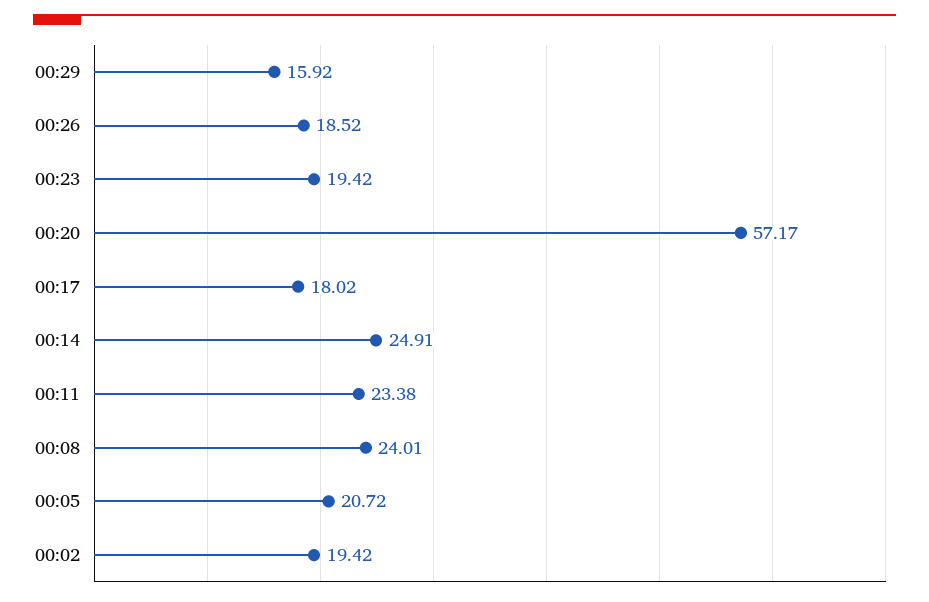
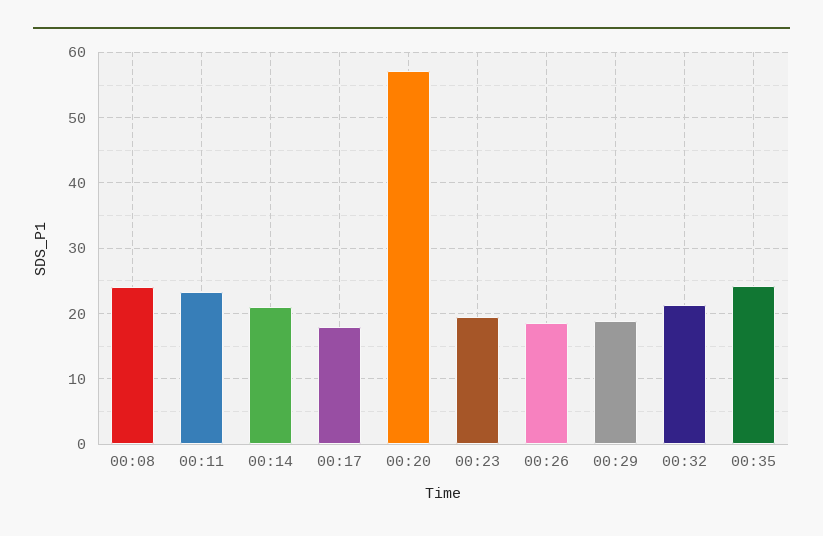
00:29: 15.92 -> 19
00:14: 24.91 -> 21
00:05: 20.72 -> none
00:02: 19.42 -> none
00:32: none -> 21
00:35: none -> 24

